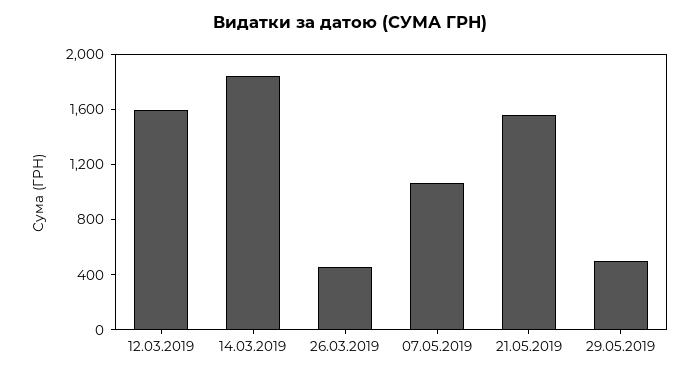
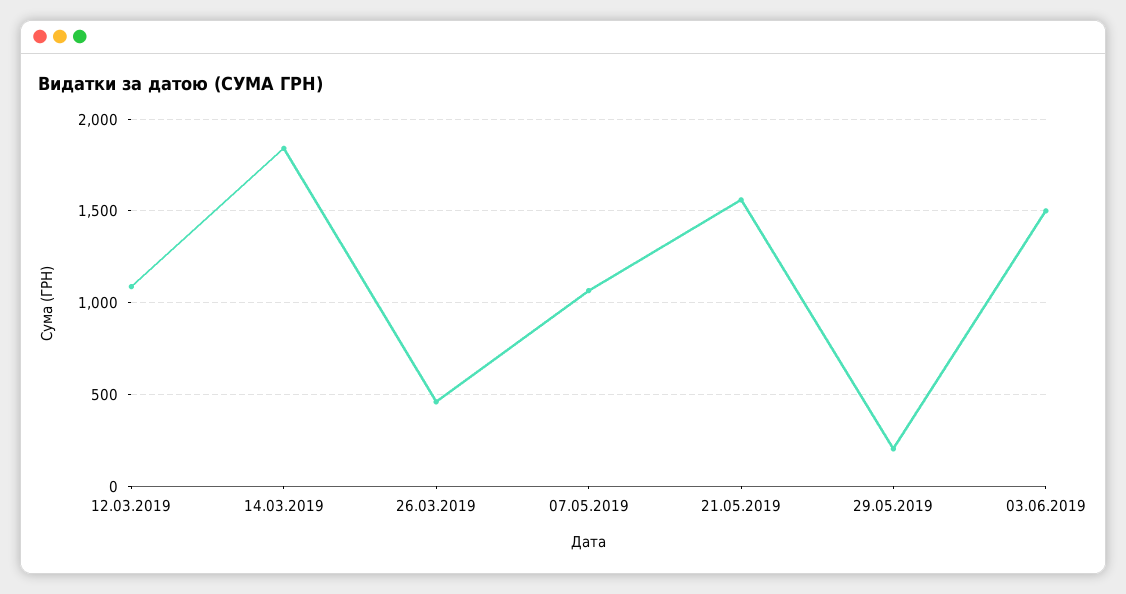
12.03.2019: 1600 -> 1100
29.05.2019: 500 -> 200
03.06.2019: none -> 1500

